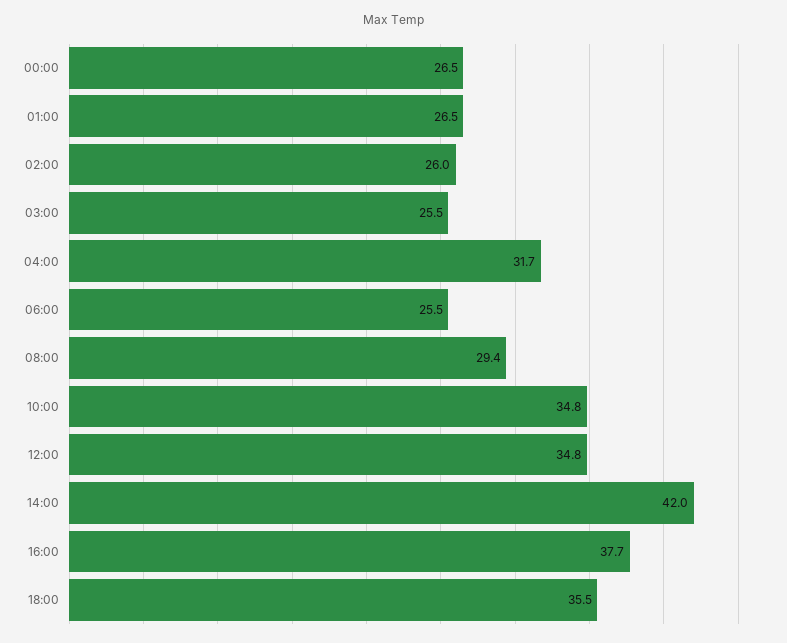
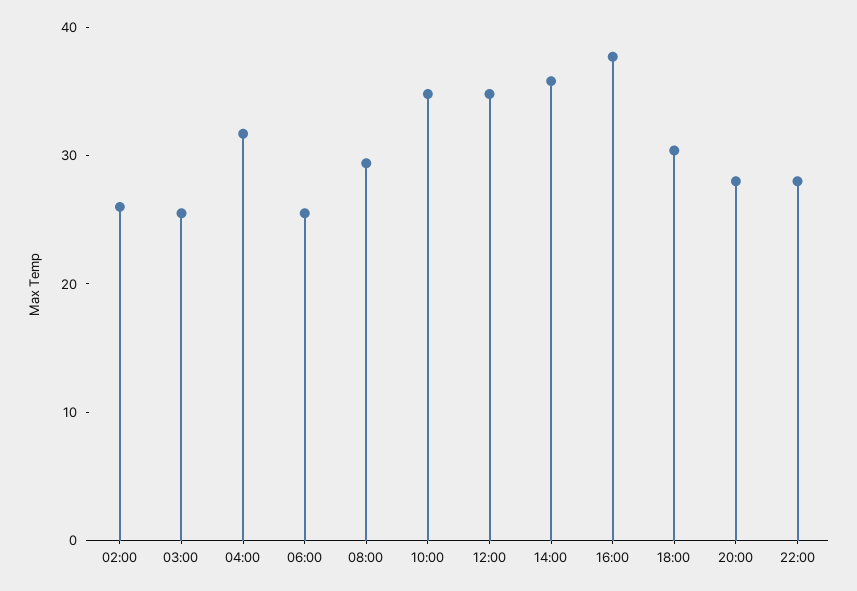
00:00: 26.5 -> none
01:00: 26.5 -> none
14:00: 42 -> 36
18:00: 35.5 -> 30
20:00: none -> 28
22:00: none -> 28

